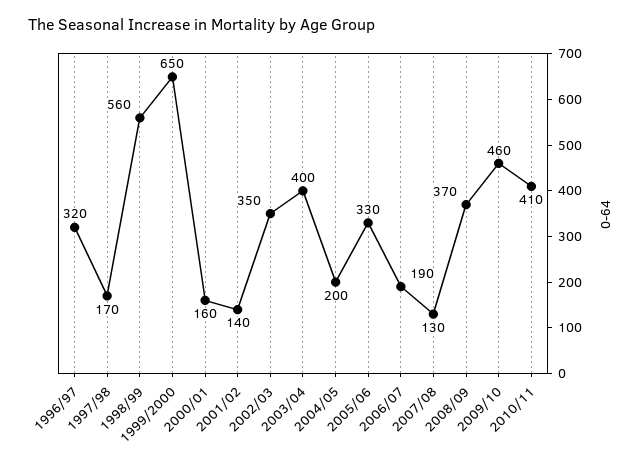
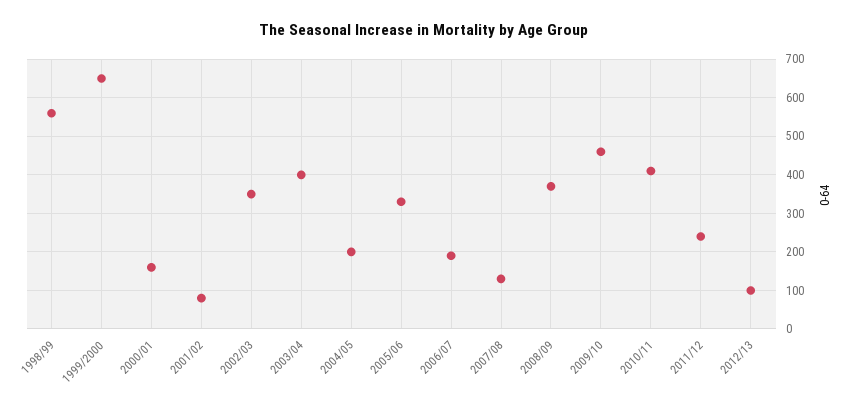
1996/97: 320 -> none
1997/98: 170 -> none
2001/02: 140 -> 80
2011/12: none -> 240
2012/13: none -> 100

